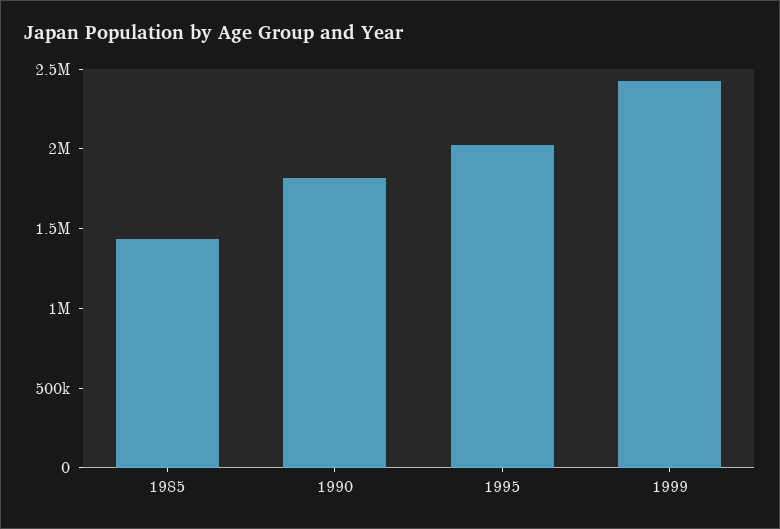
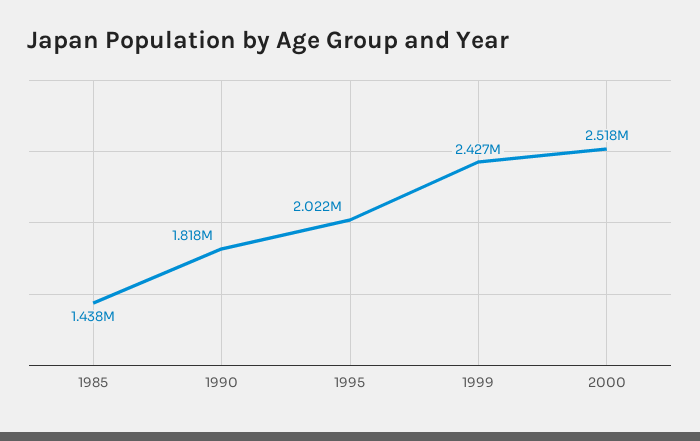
2000: none -> 2518000

